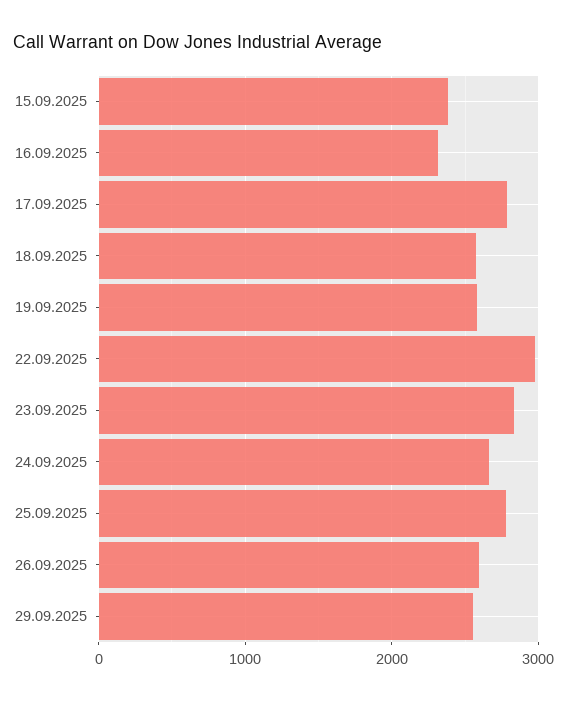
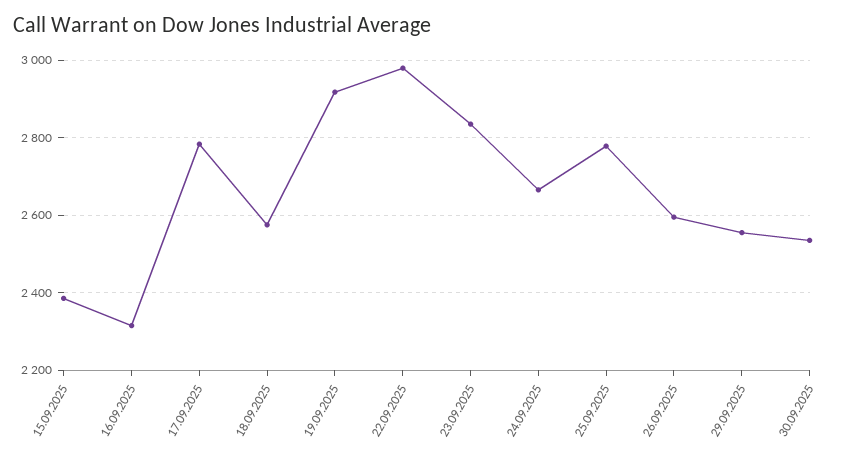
19.09.2025: 2600 -> 2920
30.09.2025: none -> 2540

